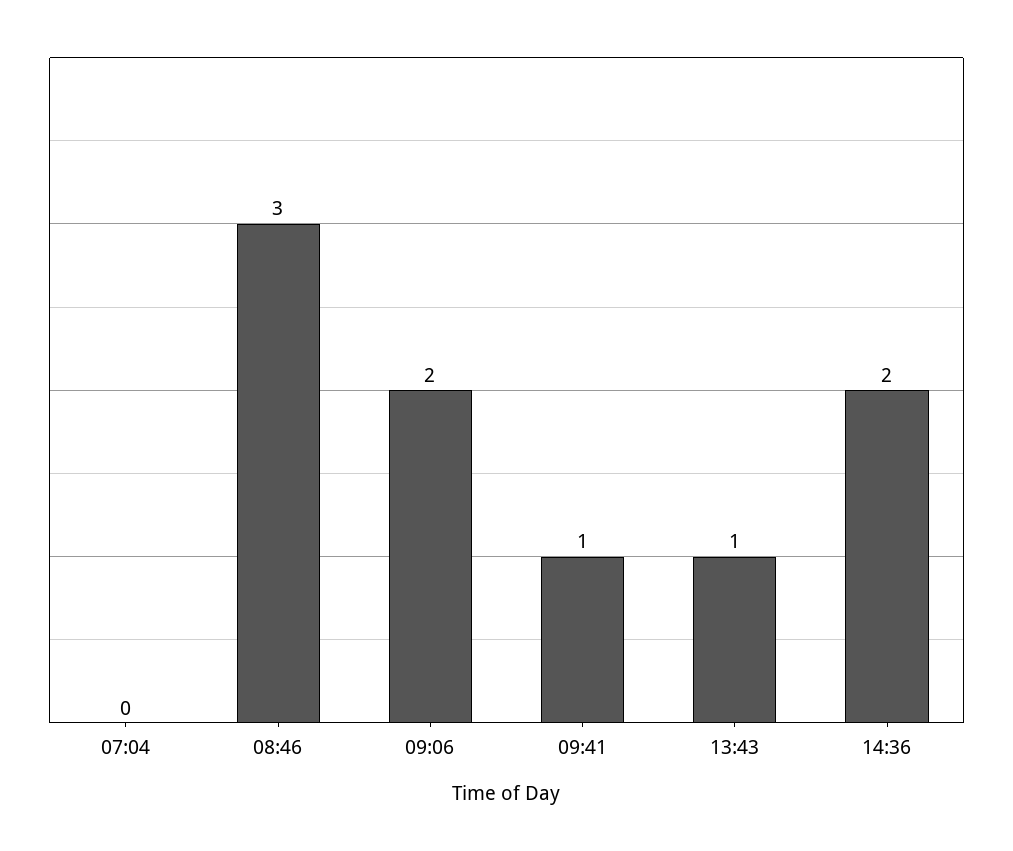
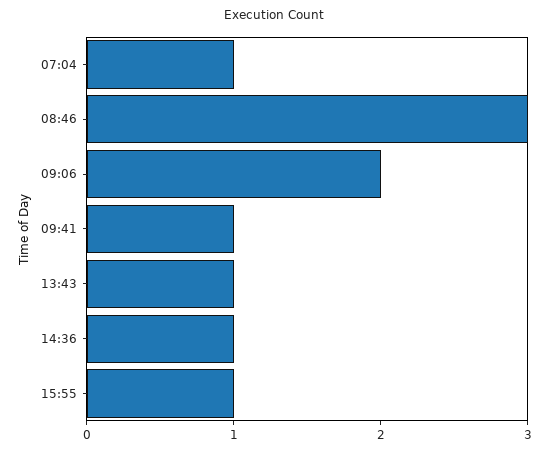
07:04: 0 -> 1
14:36: 2 -> 1
15:55: none -> 1

